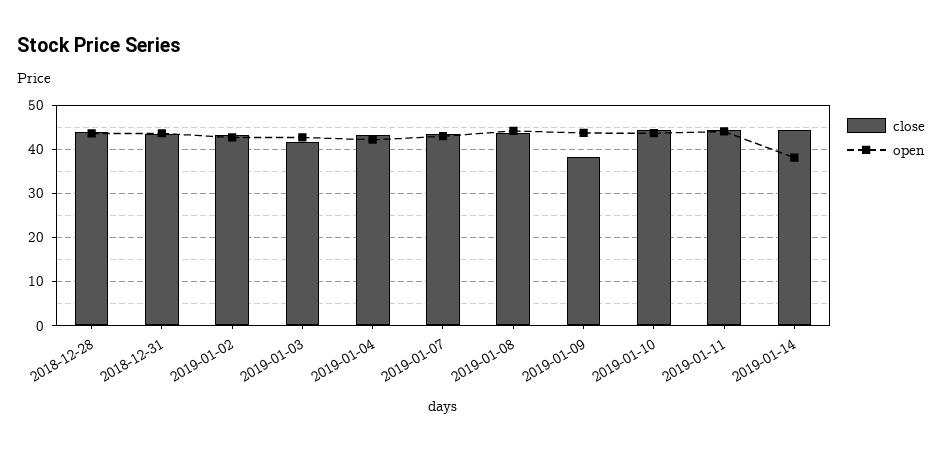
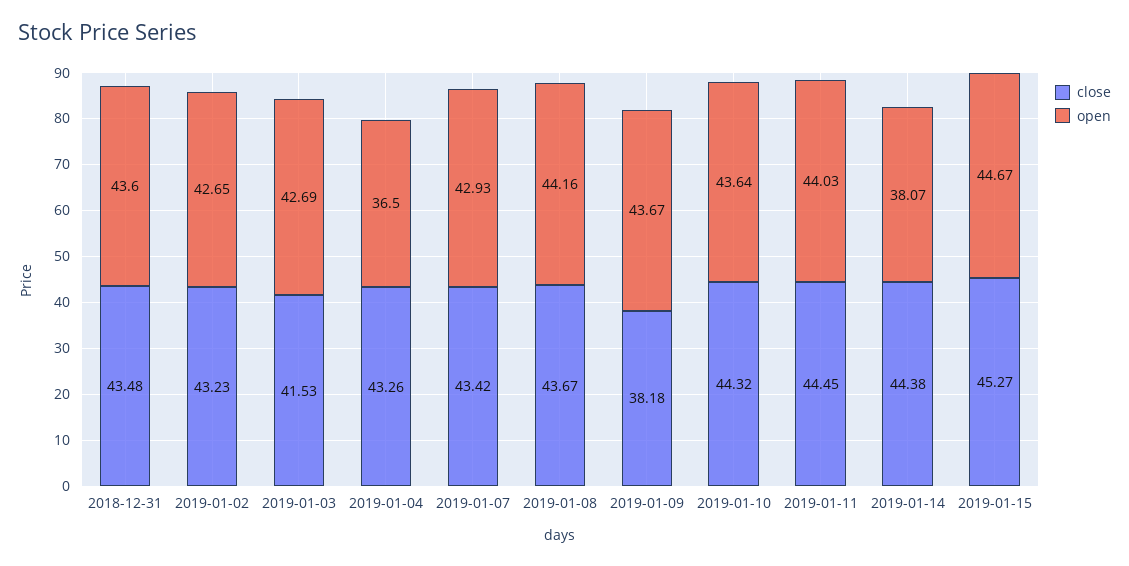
close, 2018-12-28: 44 -> none
open, 2018-12-28: 44 -> none
open, 2019-01-04: 42 -> 36.5
close, 2019-01-15: none -> 45.27
open, 2019-01-15: none -> 44.67

